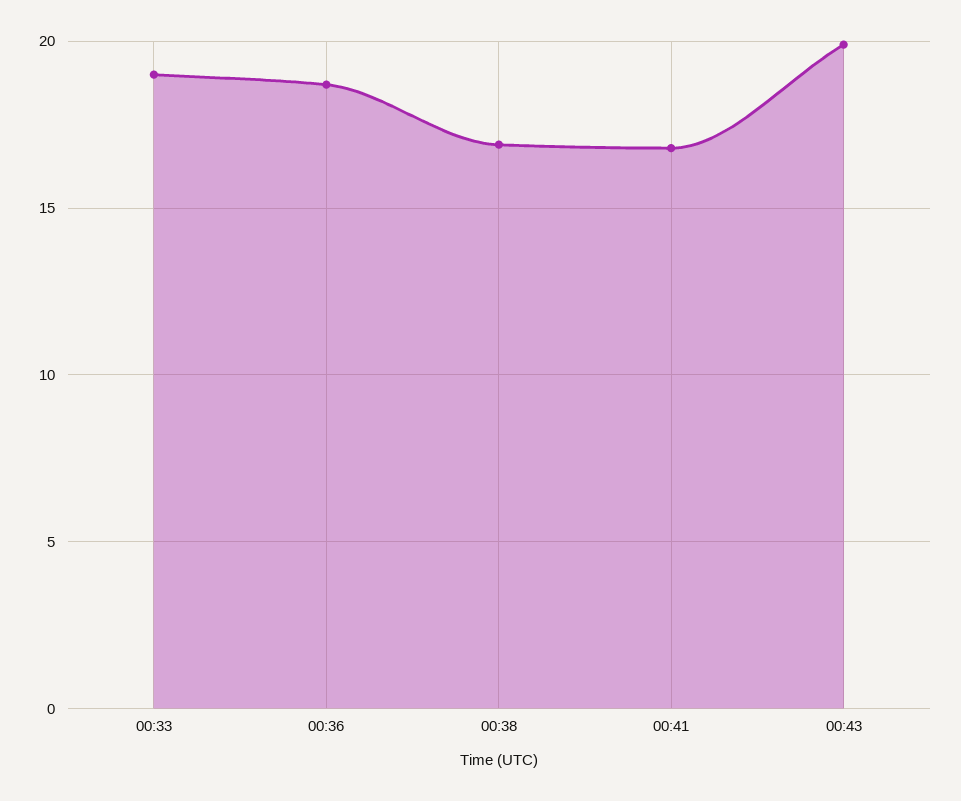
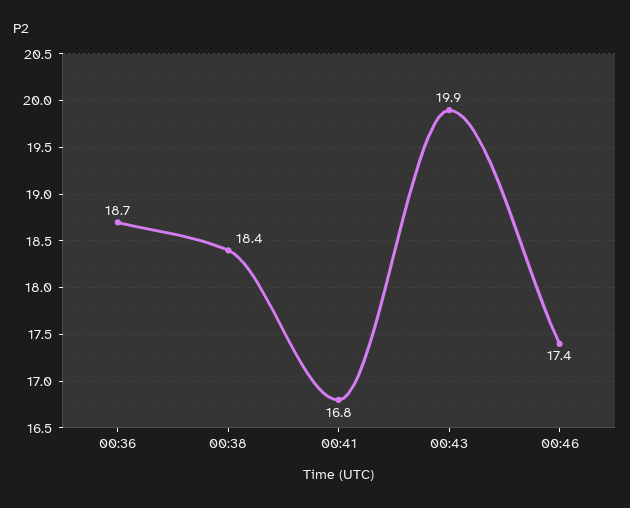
00:33: 19 -> none
00:38: 17 -> 18.4
00:46: none -> 17.4

